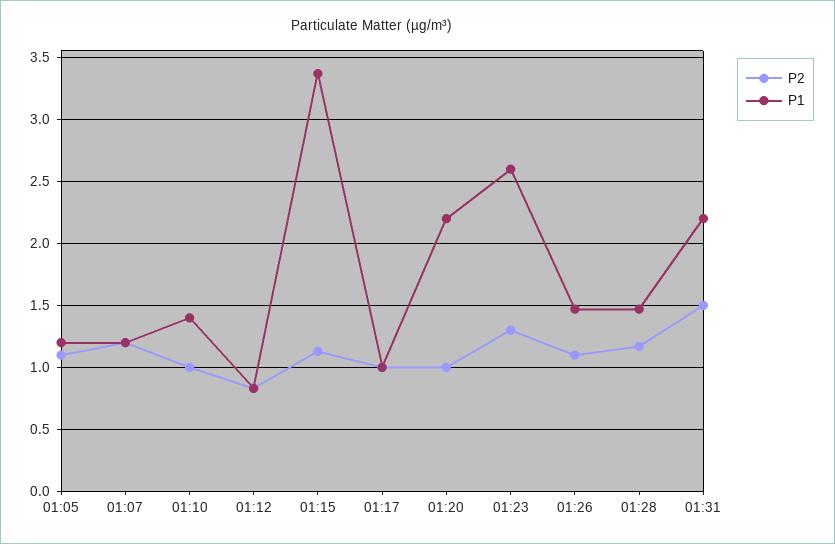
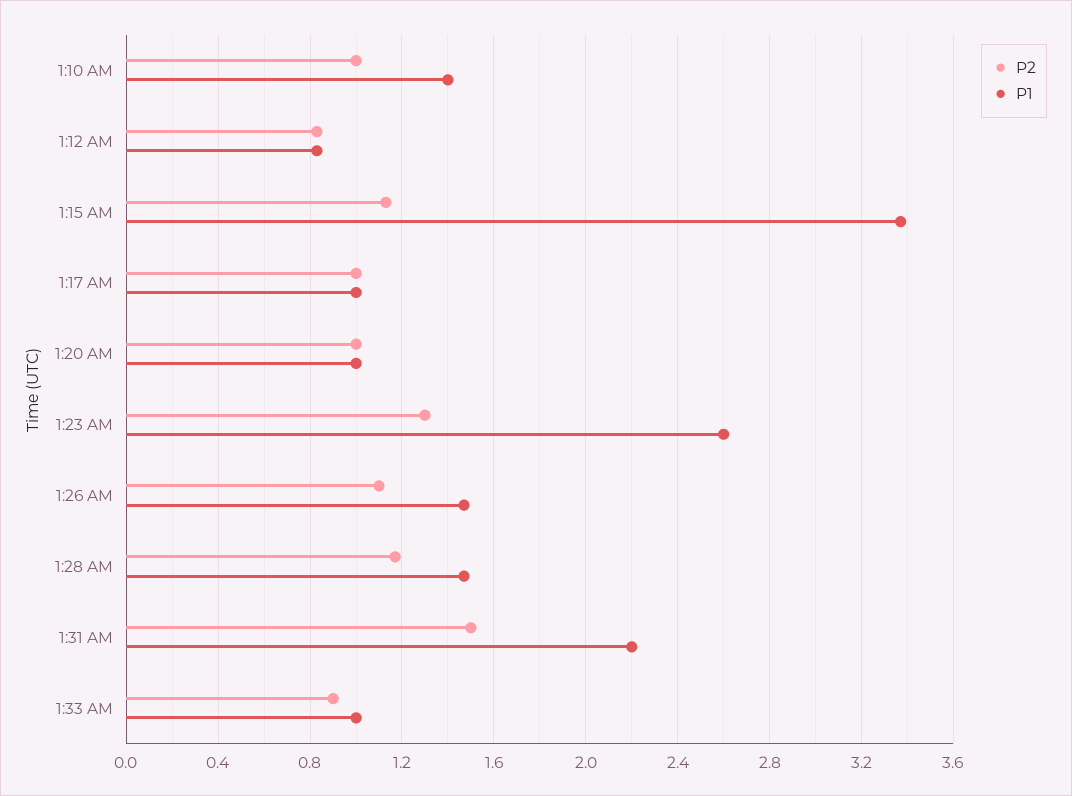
P2, 01:05: 1.1 -> none
P1, 01:05: 1.2 -> none
P2, 01:07: 1.2 -> none
P1, 01:07: 1.2 -> none
P1, 01:20: 2.2 -> 1
P2, 1:33 AM: none -> 0.9
P1, 1:33 AM: none -> 1

